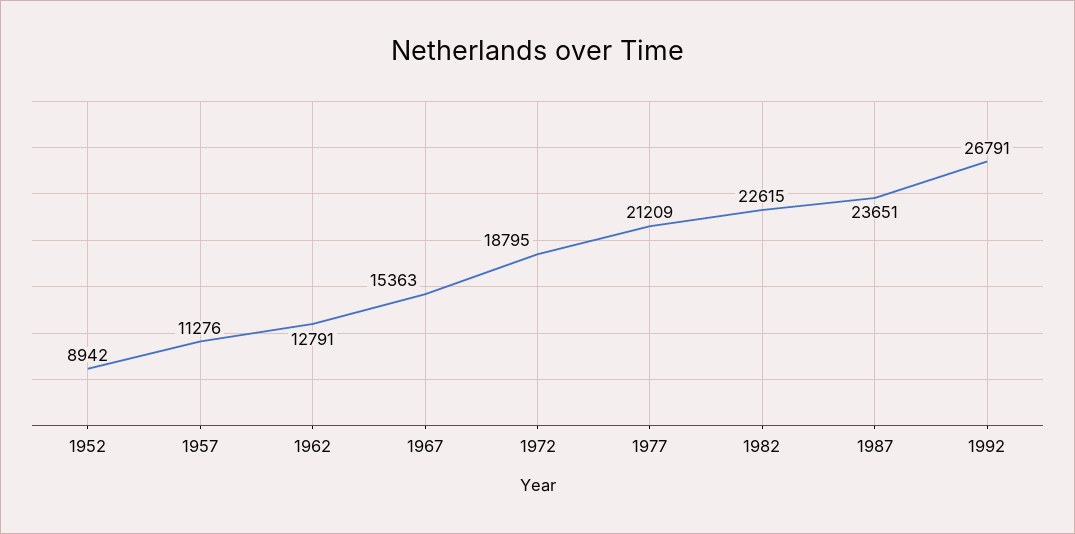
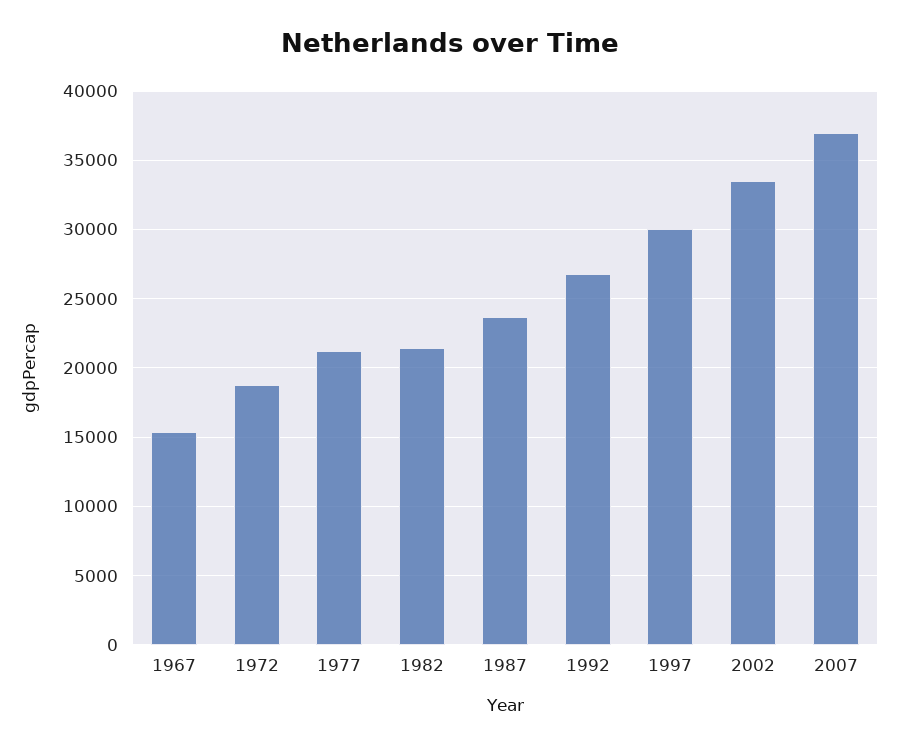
1952: 8942 -> none
1957: 11276 -> none
1962: 12791 -> none
1982: 22615 -> 21500
1997: none -> 30000
2002: none -> 33500
2007: none -> 37000

